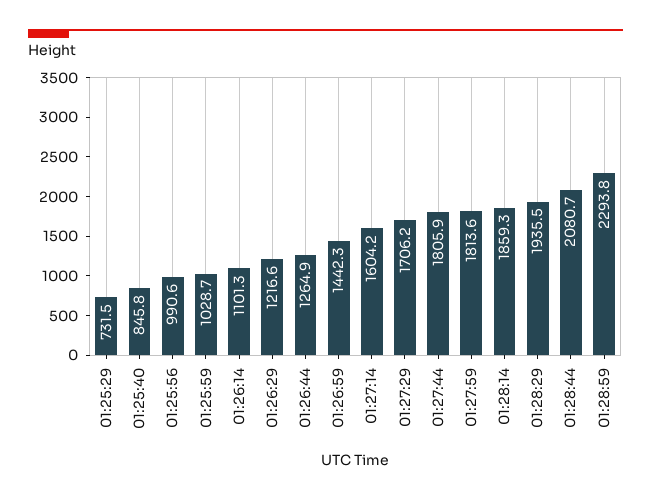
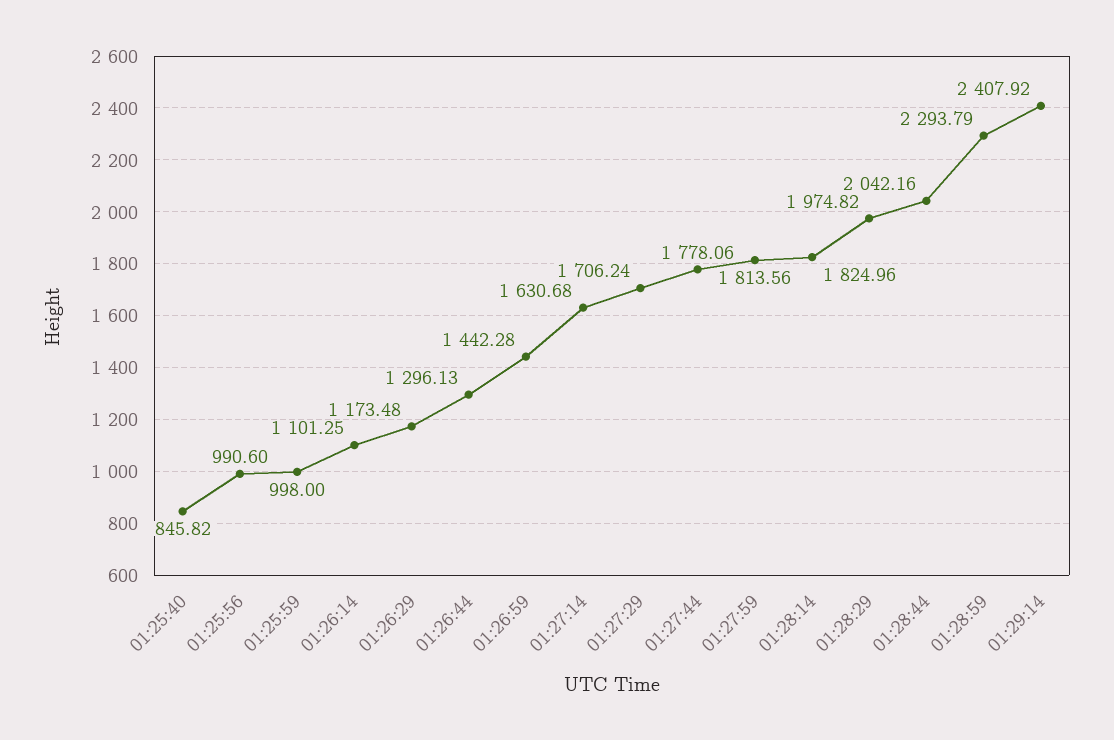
01:25:29: 731.5 -> none
01:25:59: 1028.7 -> 998
01:26:29: 1216.6 -> 1173.48
01:26:44: 1264.9 -> 1296.13
01:27:14: 1604.2 -> 1630.68
01:27:44: 1805.9 -> 1778.06
01:28:14: 1859.3 -> 1824.96
01:28:29: 1935.5 -> 1974.82
01:28:44: 2080.7 -> 2042.16
01:29:14: none -> 2407.92

